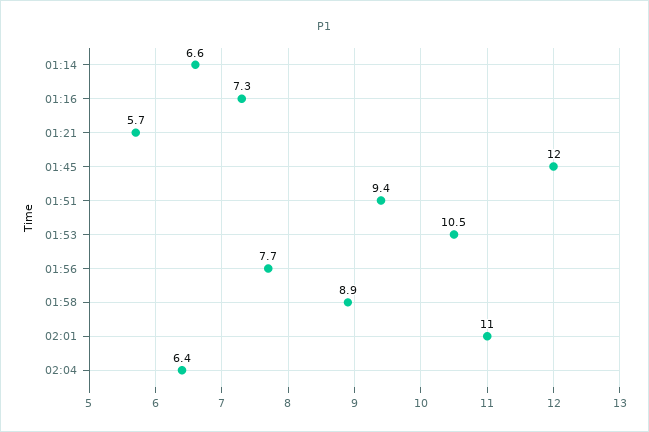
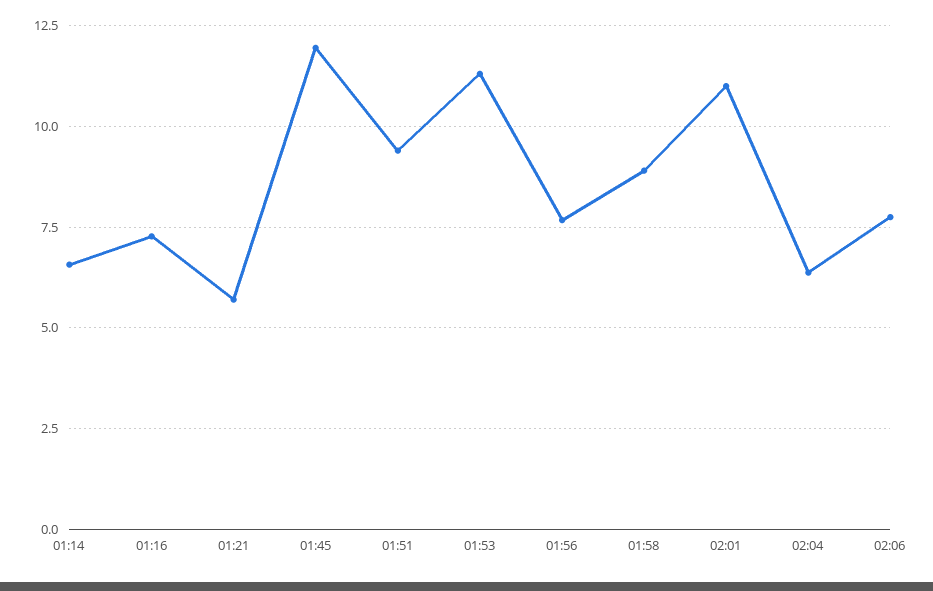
01:53: 10.5 -> 11.25
02:06: none -> 7.75

